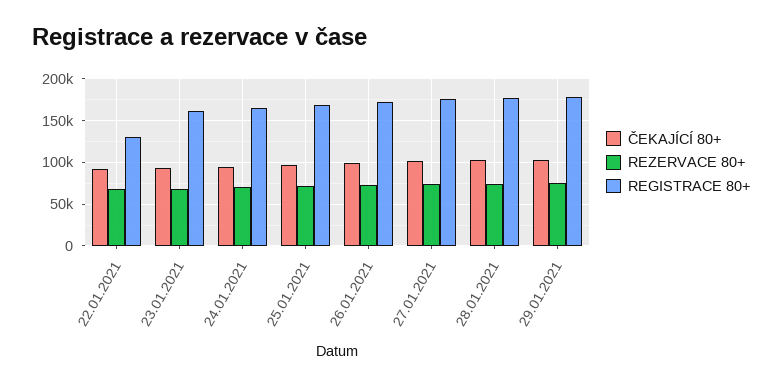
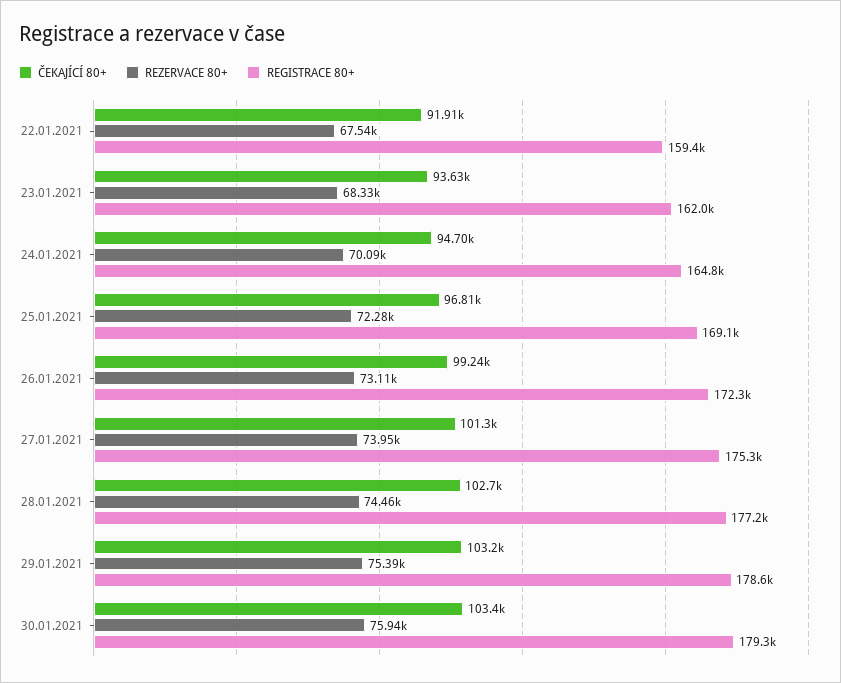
REGISTRACE 80+, 22.01.2021: 130000 -> 159400
ČEKAJÍCÍ 80+, 30.01.2021: none -> 103400
REZERVACE 80+, 30.01.2021: none -> 75940
REGISTRACE 80+, 30.01.2021: none -> 179300

